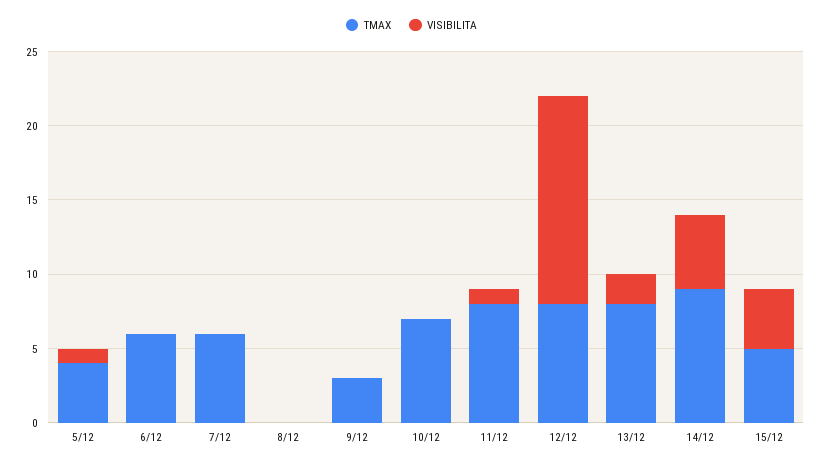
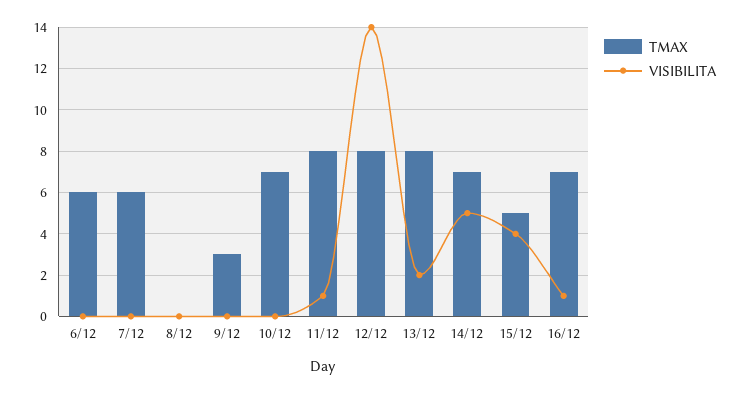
TMAX, 5/12: 4 -> none
VISIBILITA, 5/12: 1 -> none
TMAX, 14/12: 9 -> 7
TMAX, 16/12: none -> 7
VISIBILITA, 16/12: none -> 1

